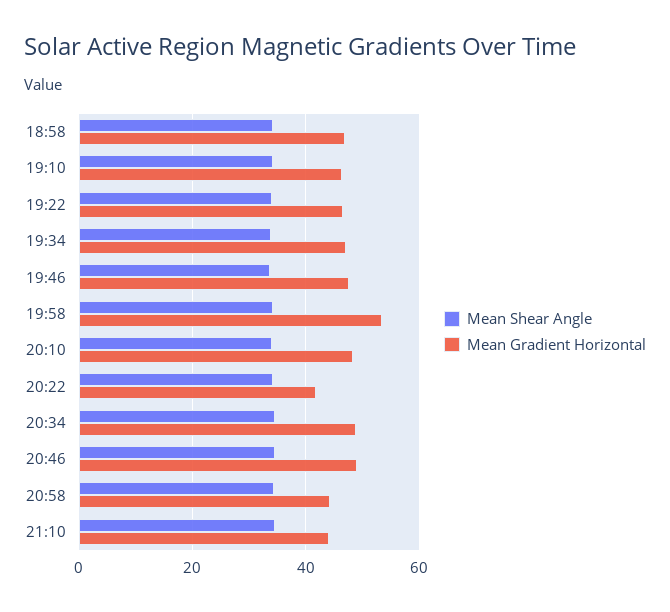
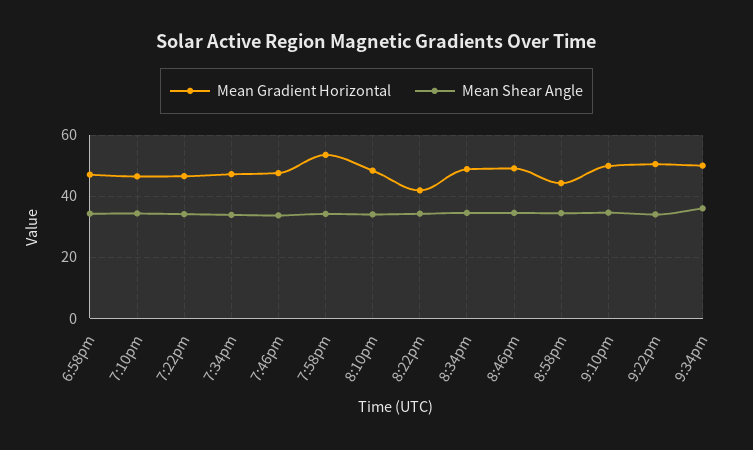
Mean Gradient Horizontal, 21:10: 44 -> 50
Mean Gradient Horizontal, 9:22pm: none -> 50
Mean Shear Angle, 9:22pm: none -> 34
Mean Gradient Horizontal, 9:34pm: none -> 50
Mean Shear Angle, 9:34pm: none -> 36

